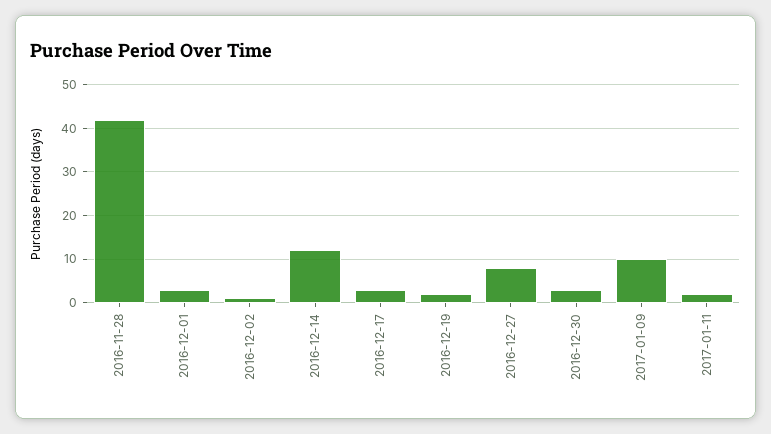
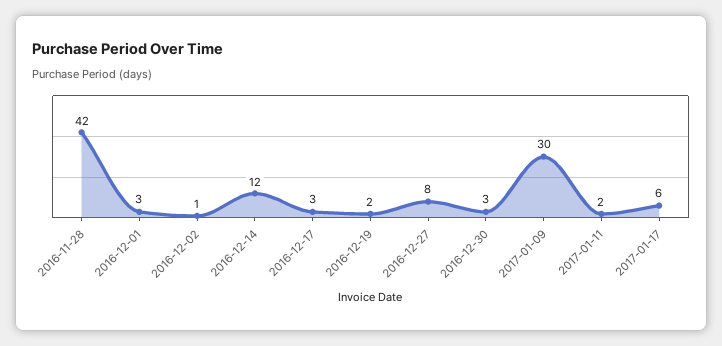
2017-01-09: 10 -> 30
2017-01-17: none -> 6

